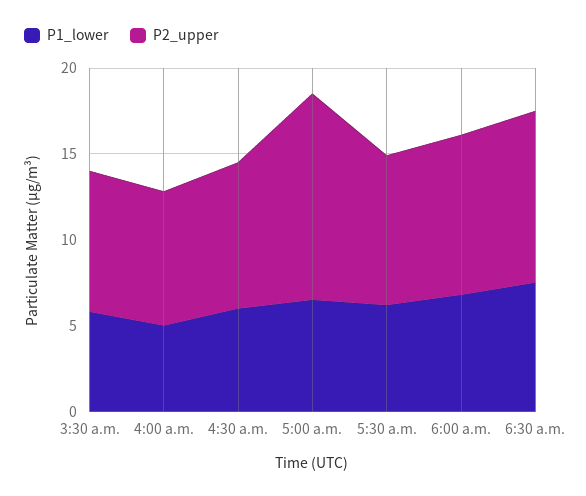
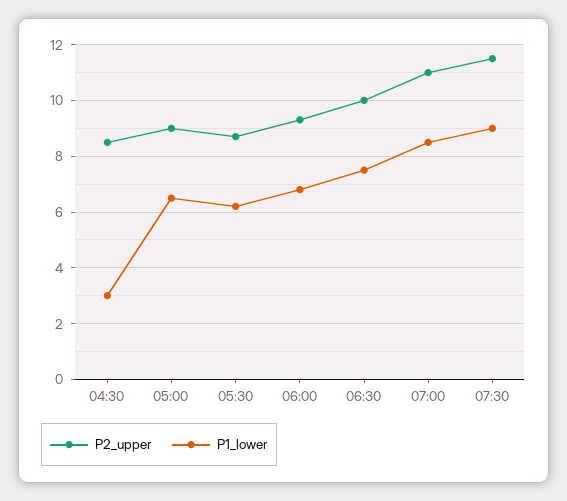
P1_lower, 3:30 a.m.: 6 -> none
P2_upper, 3:30 a.m.: 8 -> none
P1_lower, 4:00 a.m.: 5 -> none
P2_upper, 4:00 a.m.: 8 -> none
P1_lower, 4:30 a.m.: 6 -> 3
P2_upper, 5:00 a.m.: 12 -> 9
P2_upper, 07:00: none -> 11
P1_lower, 07:00: none -> 8.5
P2_upper, 07:30: none -> 11.5
P1_lower, 07:30: none -> 9

